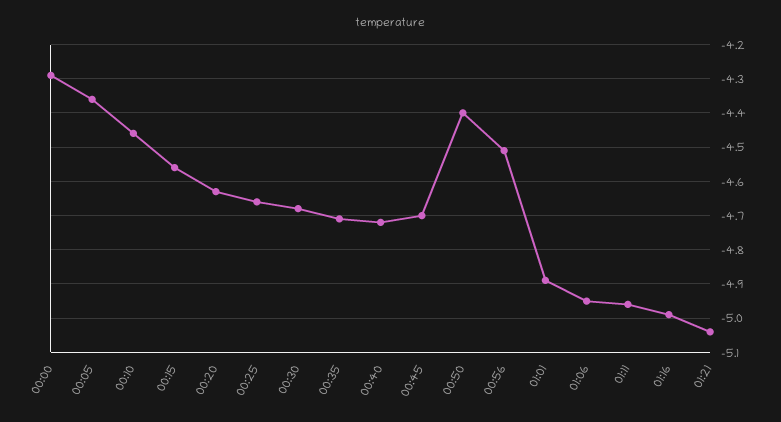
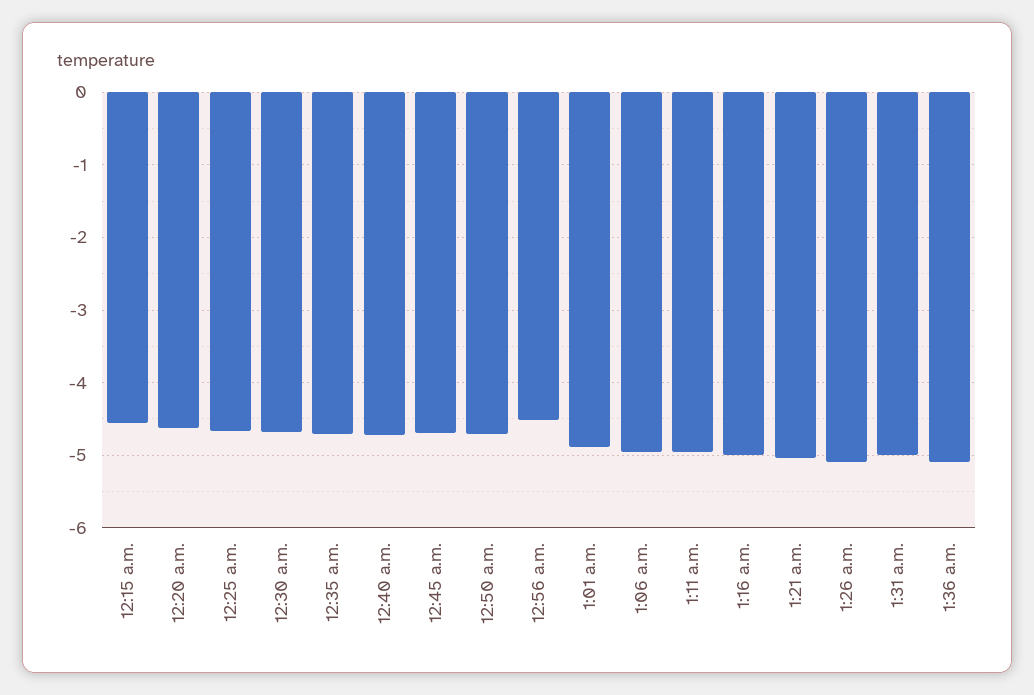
00:00: -4.3 -> none
00:05: -4.35 -> none
00:10: -4.45 -> none
00:50: -4.4 -> -4.7
1:26 a.m.: none -> -5.1
1:31 a.m.: none -> -5
1:36 a.m.: none -> -5.1

